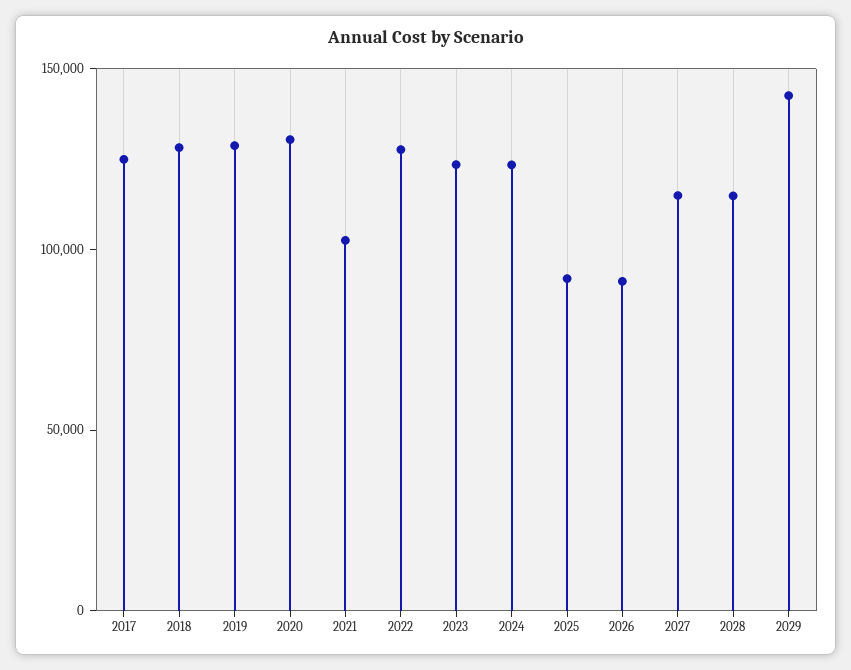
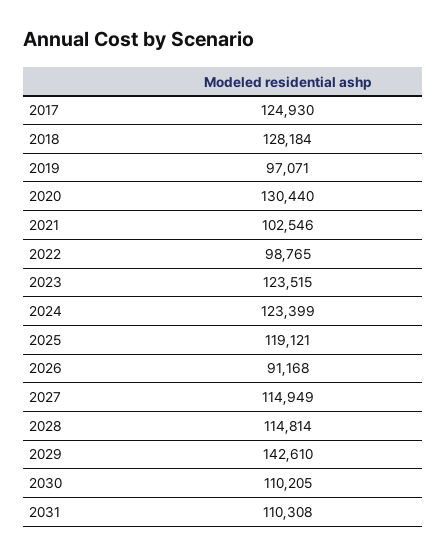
2019: 130000 -> 97071
2022: 130000 -> 98765
2025: 90000 -> 119121
2030: none -> 110205
2031: none -> 110308

